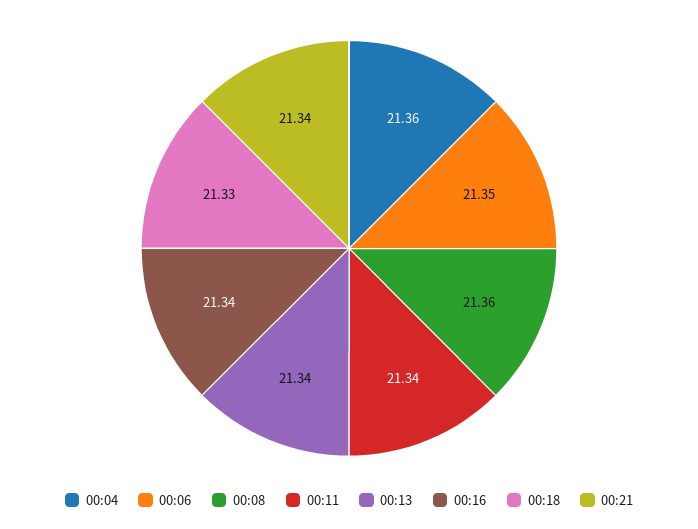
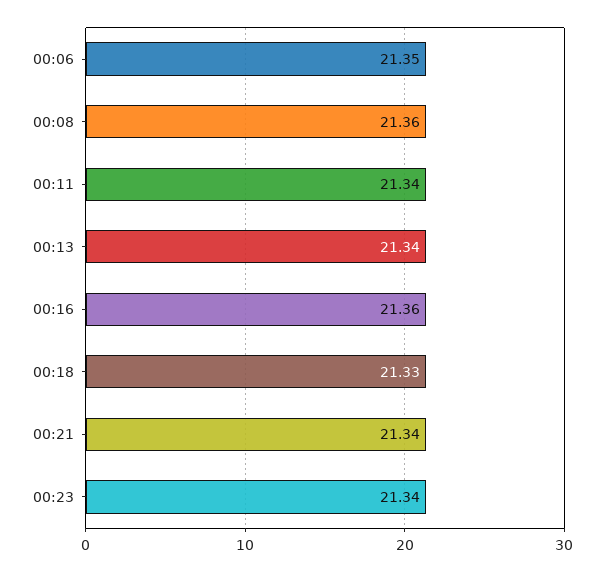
00:04: 21.36 -> none
00:16: 21.34 -> 21.36
00:23: none -> 21.34

